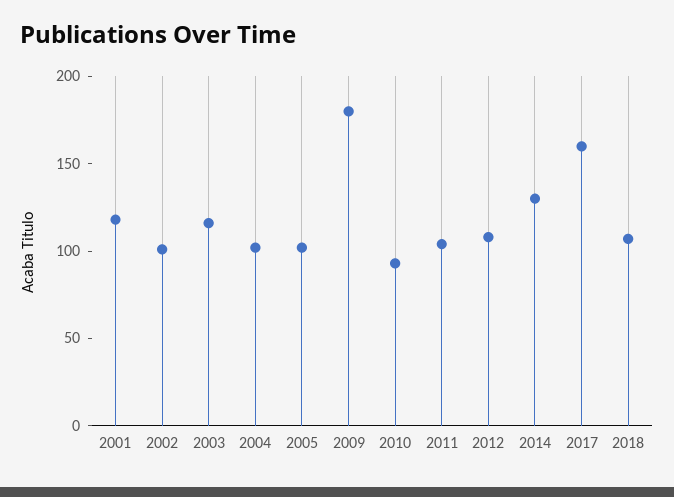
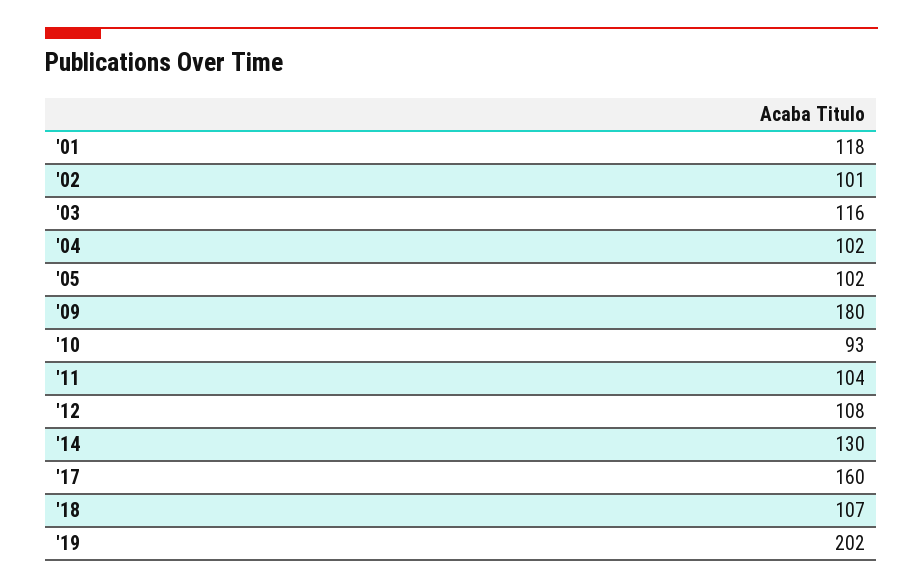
'19: none -> 202

